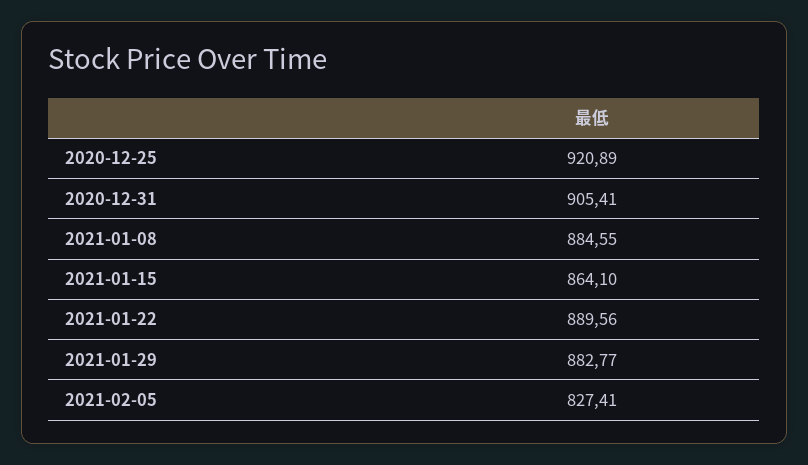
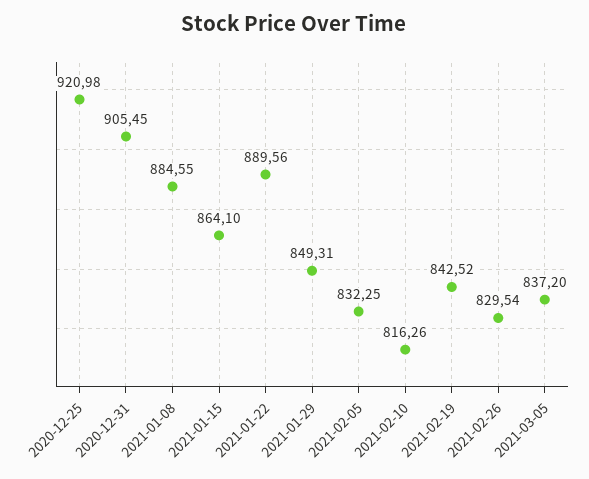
2020-12-25: 920.89 -> 920.98
2020-12-31: 905.41 -> 905.45
2021-01-29: 882.77 -> 849.31
2021-02-05: 827.41 -> 832.25
2021-02-10: none -> 816.26
2021-02-19: none -> 842.52
2021-02-26: none -> 829.54
2021-03-05: none -> 837.2

